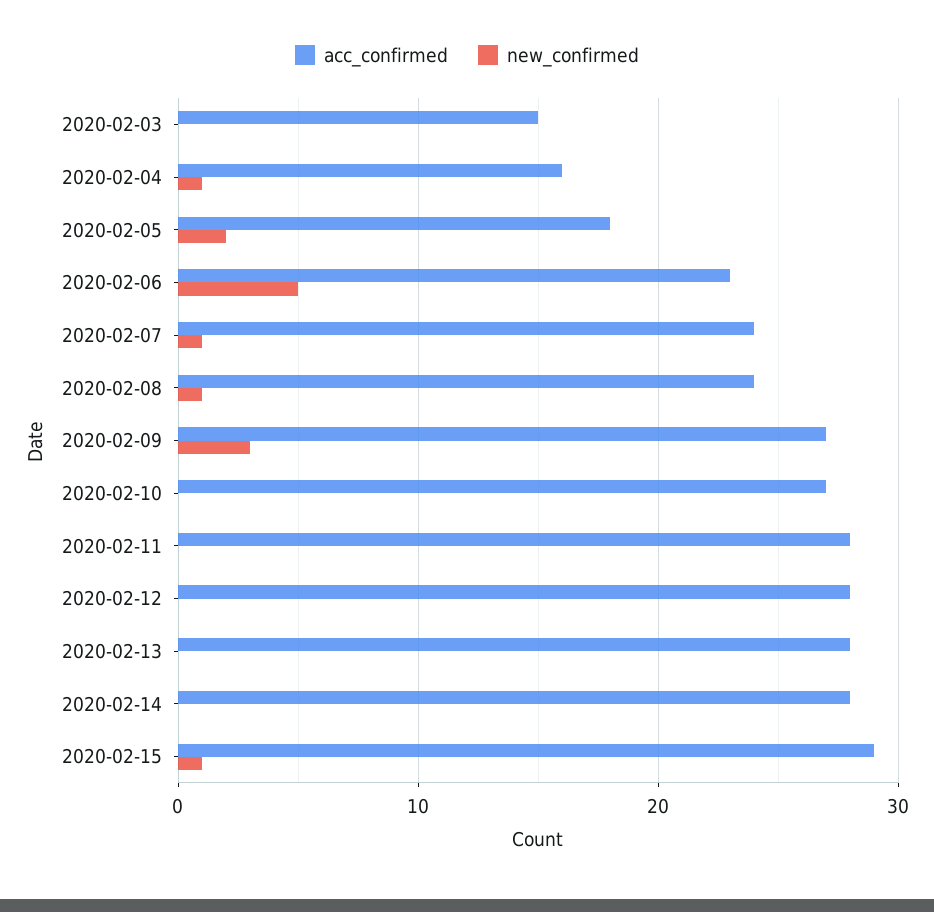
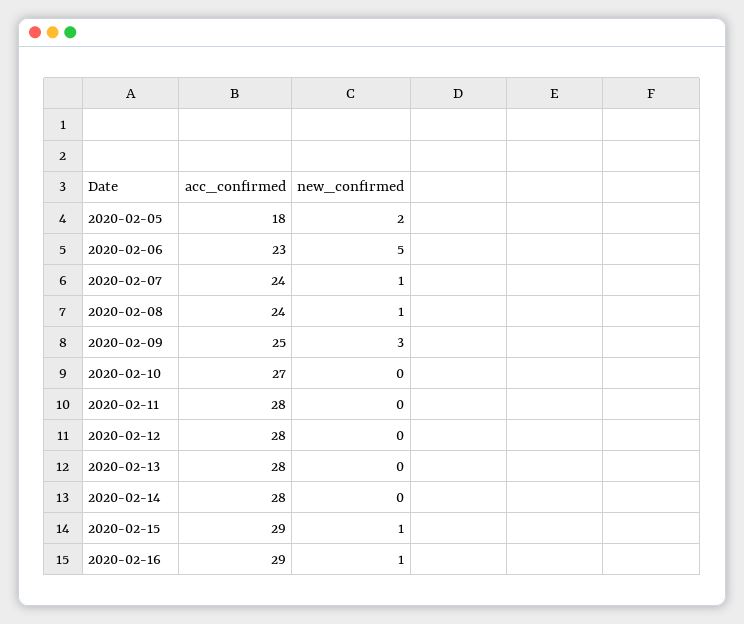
acc_confirmed, 2020-02-03: 15 -> none
new_confirmed, 2020-02-03: 0 -> none
acc_confirmed, 2020-02-04: 16 -> none
new_confirmed, 2020-02-04: 1 -> none
acc_confirmed, 2020-02-09: 27 -> 25
acc_confirmed, 2020-02-16: none -> 29
new_confirmed, 2020-02-16: none -> 1

